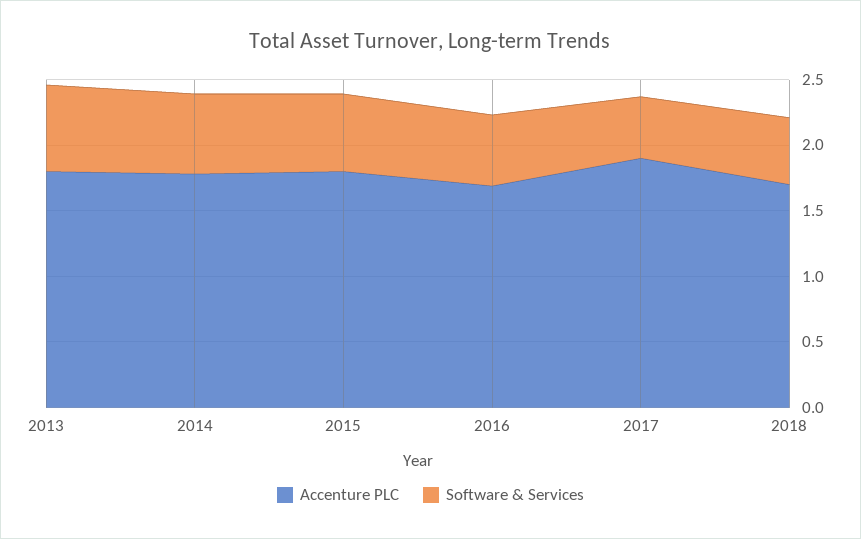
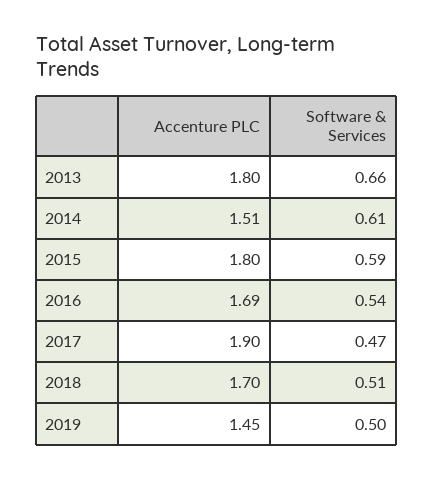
Accenture PLC, 2014: 1.8 -> 1.51
Accenture PLC, 2019: none -> 1.45
Software & Services, 2019: none -> 0.5

